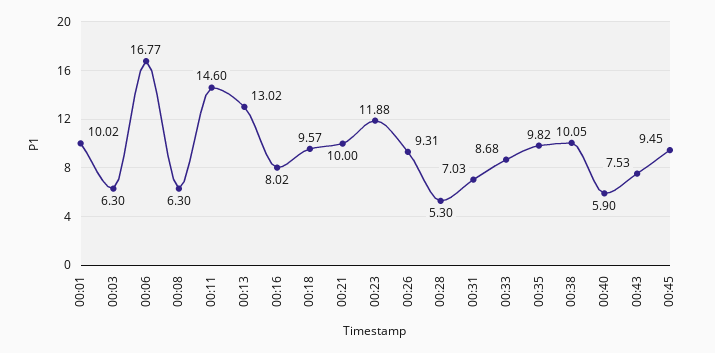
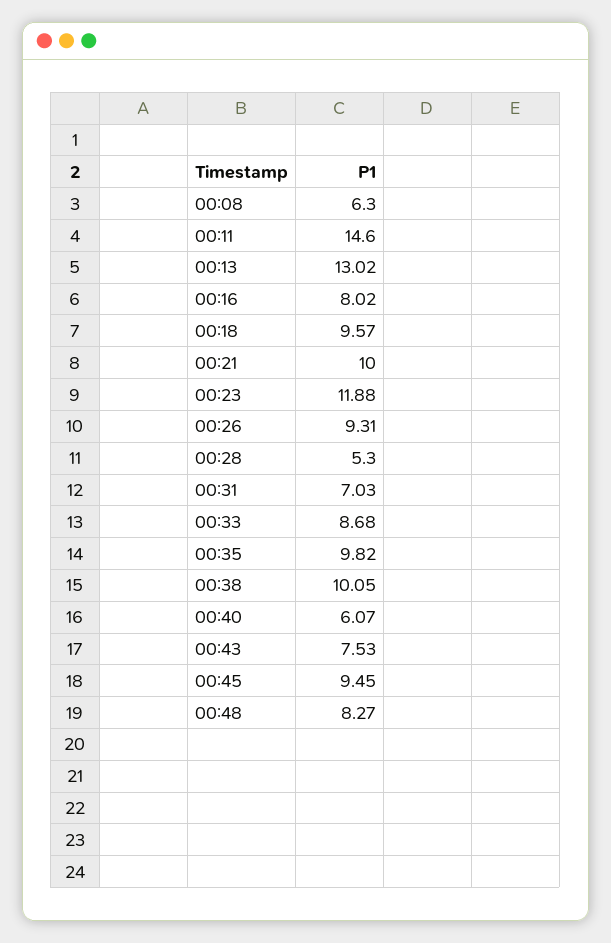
00:01: 10.02 -> none
00:03: 6.3 -> none
00:06: 16.77 -> none
00:40: 5.9 -> 6.07
00:48: none -> 8.27

